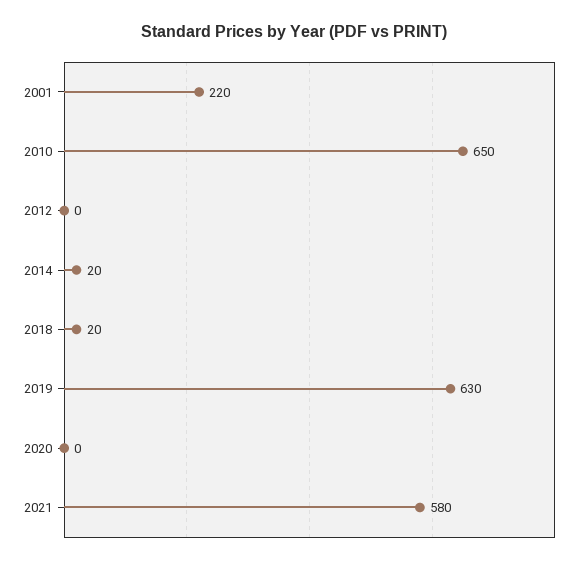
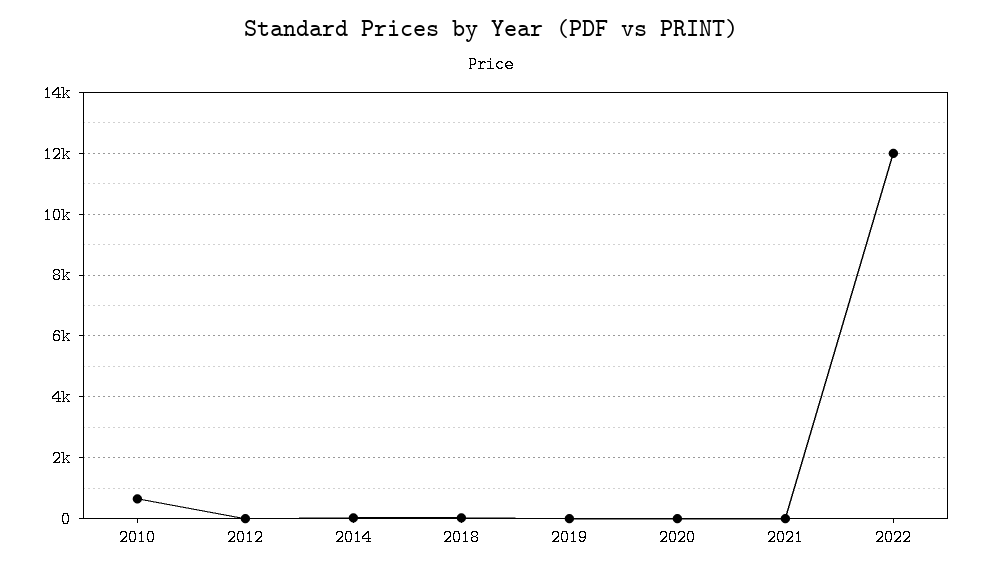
2001: 220 -> none
2019: 630 -> 0
2021: 580 -> 0
2022: none -> 12000

